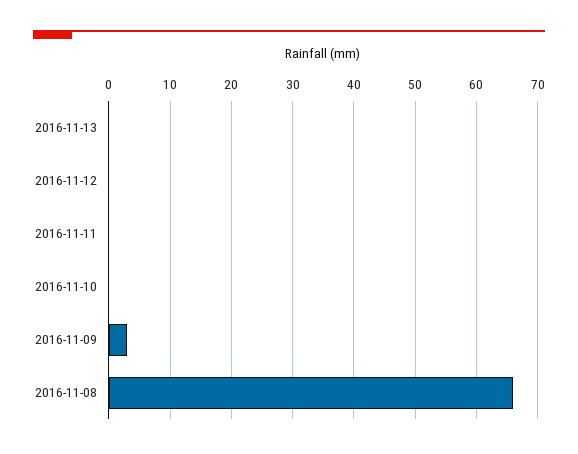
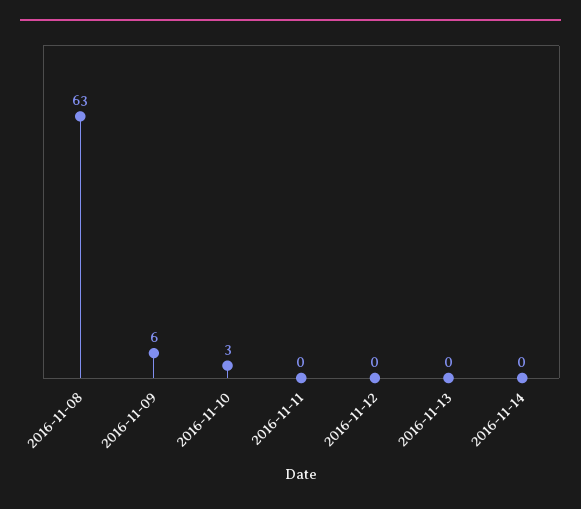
2016-11-10: 0 -> 3
2016-11-09: 3 -> 6
2016-11-08: 66 -> 63
2016-11-14: none -> 0

